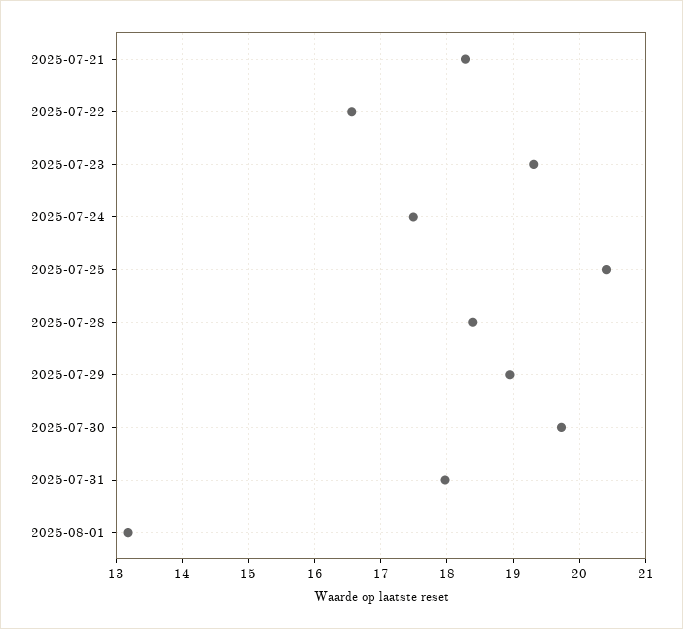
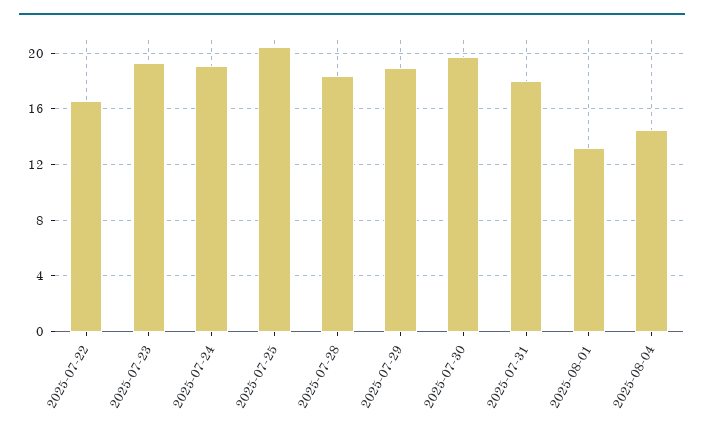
2025-07-21: 18.3 -> none
2025-07-24: 17.5 -> 19
2025-08-04: none -> 14.5

